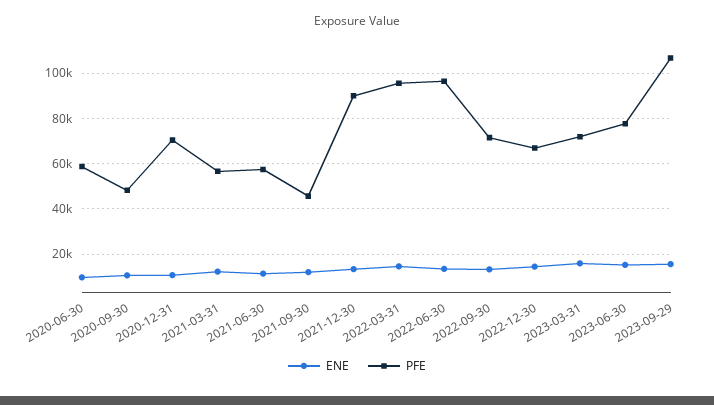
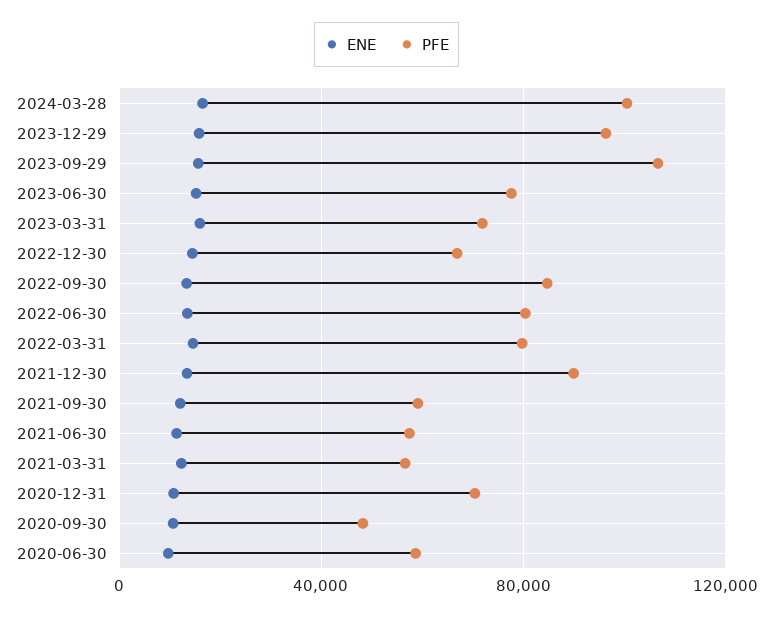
PFE, 2021-09-30: 45000 -> 60000
PFE, 2022-03-31: 95000 -> 80000
PFE, 2022-06-30: 95000 -> 80000
PFE, 2022-09-30: 70000 -> 85000
ENE, 2024-03-28: none -> 15000
PFE, 2024-03-28: none -> 100000
ENE, 2023-12-29: none -> 15000
PFE, 2023-12-29: none -> 95000

